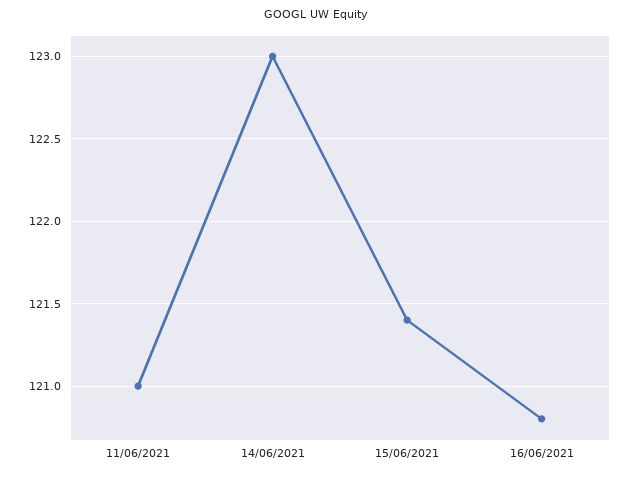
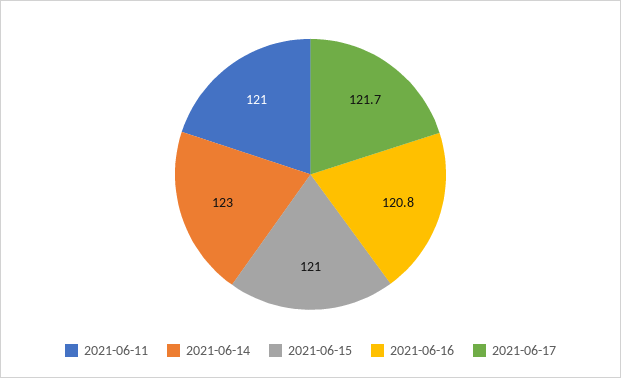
15/06/2021: 121.4 -> 121
2021-06-17: none -> 121.7

